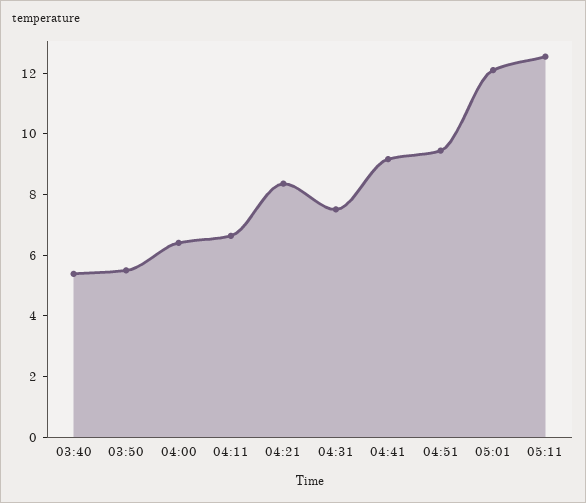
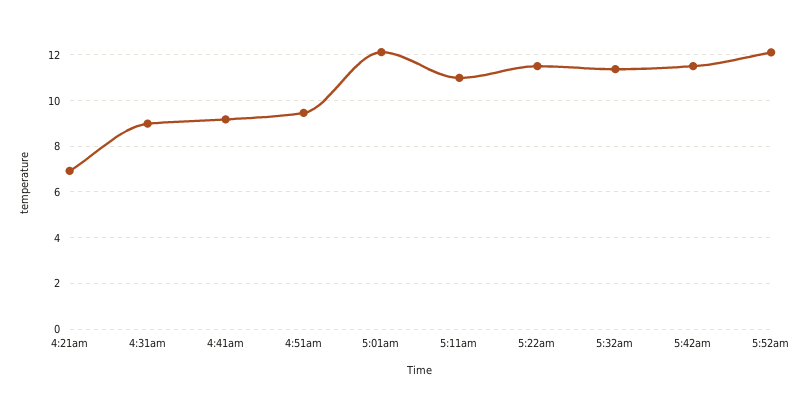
03:40: 5.5 -> none
03:50: 5.5 -> none
04:00: 6.5 -> none
04:11: 6.5 -> none
04:21: 8.5 -> 7
04:31: 7.5 -> 9
05:11: 12.5 -> 11
5:22am: none -> 11.5
5:32am: none -> 11.5
5:42am: none -> 11.5
5:52am: none -> 12

